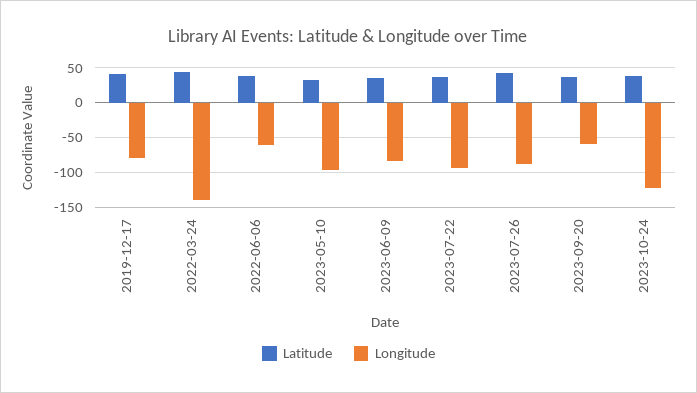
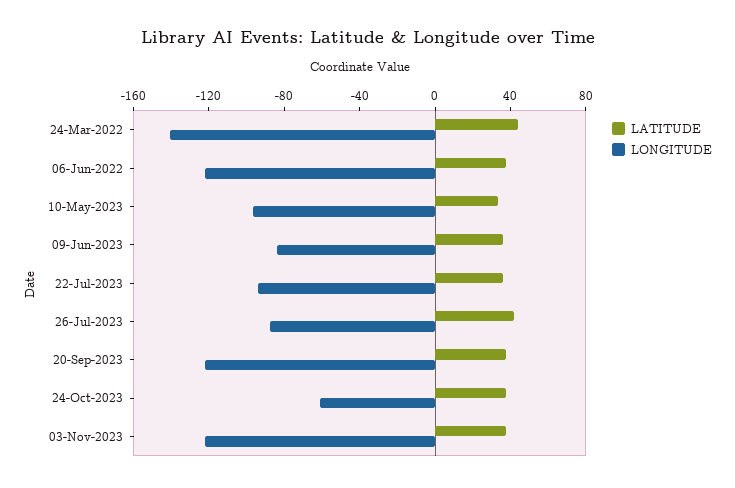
Latitude, 2019-12-17: 40 -> none
Longitude, 2019-12-17: -80 -> none
Longitude, 2022-06-06: -60 -> -120
Longitude, 2023-09-20: -60 -> -120
Longitude, 2023-10-24: -120 -> -60
Latitude, 03-Nov-2023: none -> 40
Longitude, 03-Nov-2023: none -> -120

